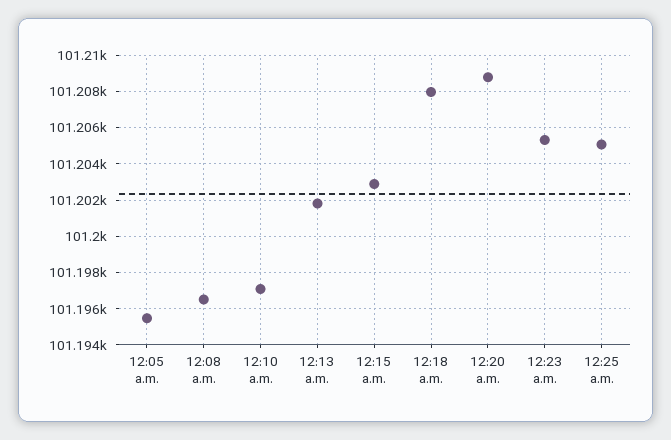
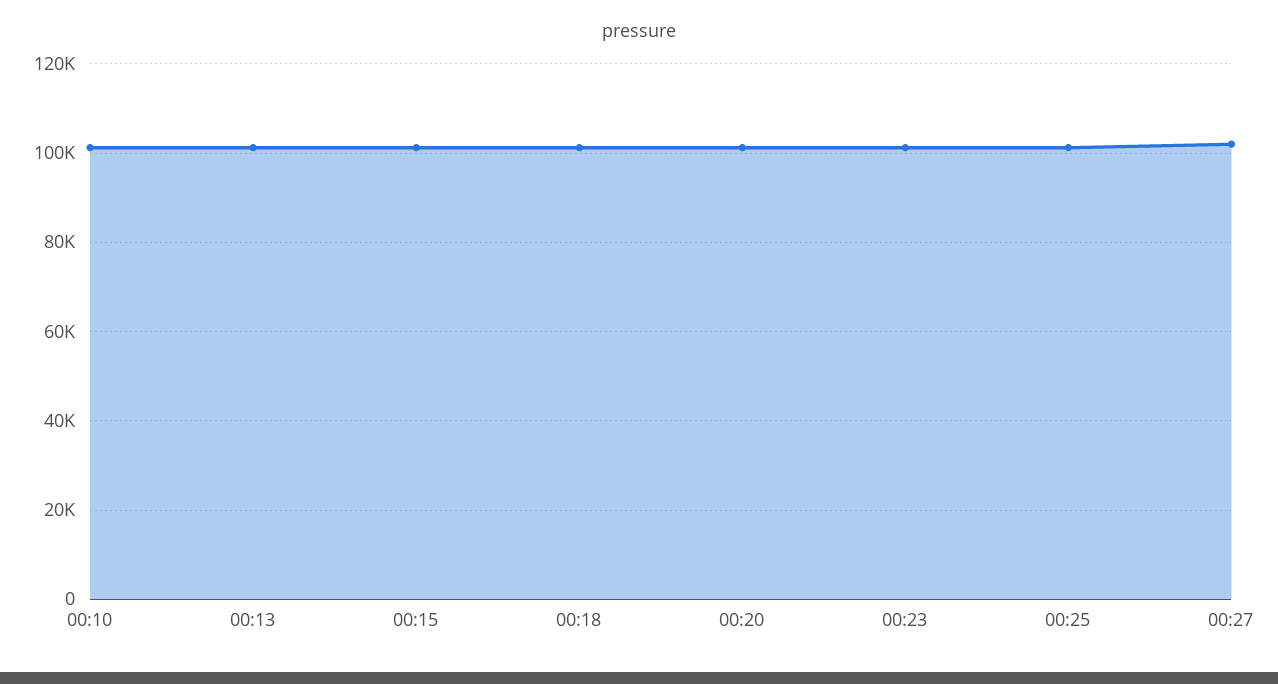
12:05 a.m.: 101195.5 -> none
12:08 a.m.: 101196.5 -> none
00:27: none -> 102000

